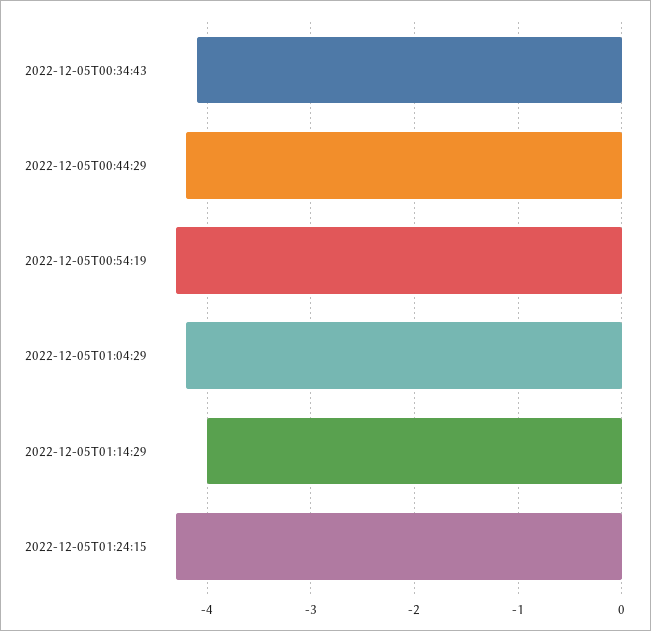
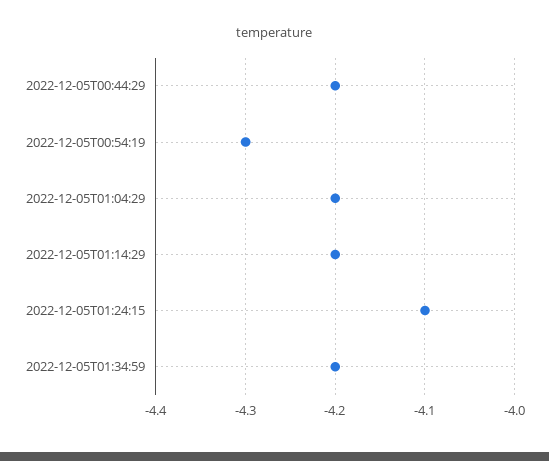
2022-12-05T00:34:43: -4.1 -> none
2022-12-05T01:14:29: -4 -> -4.2
2022-12-05T01:24:15: -4.3 -> -4.1
2022-12-05T01:34:59: none -> -4.2

